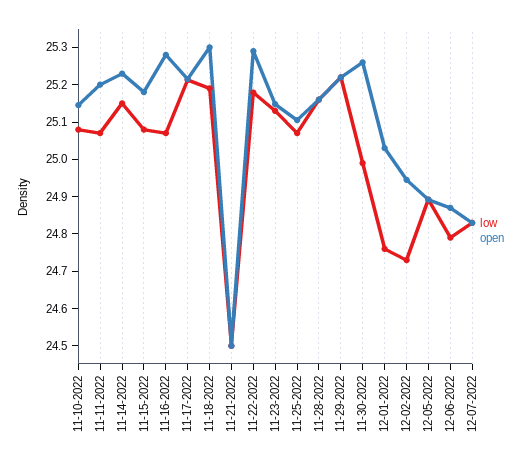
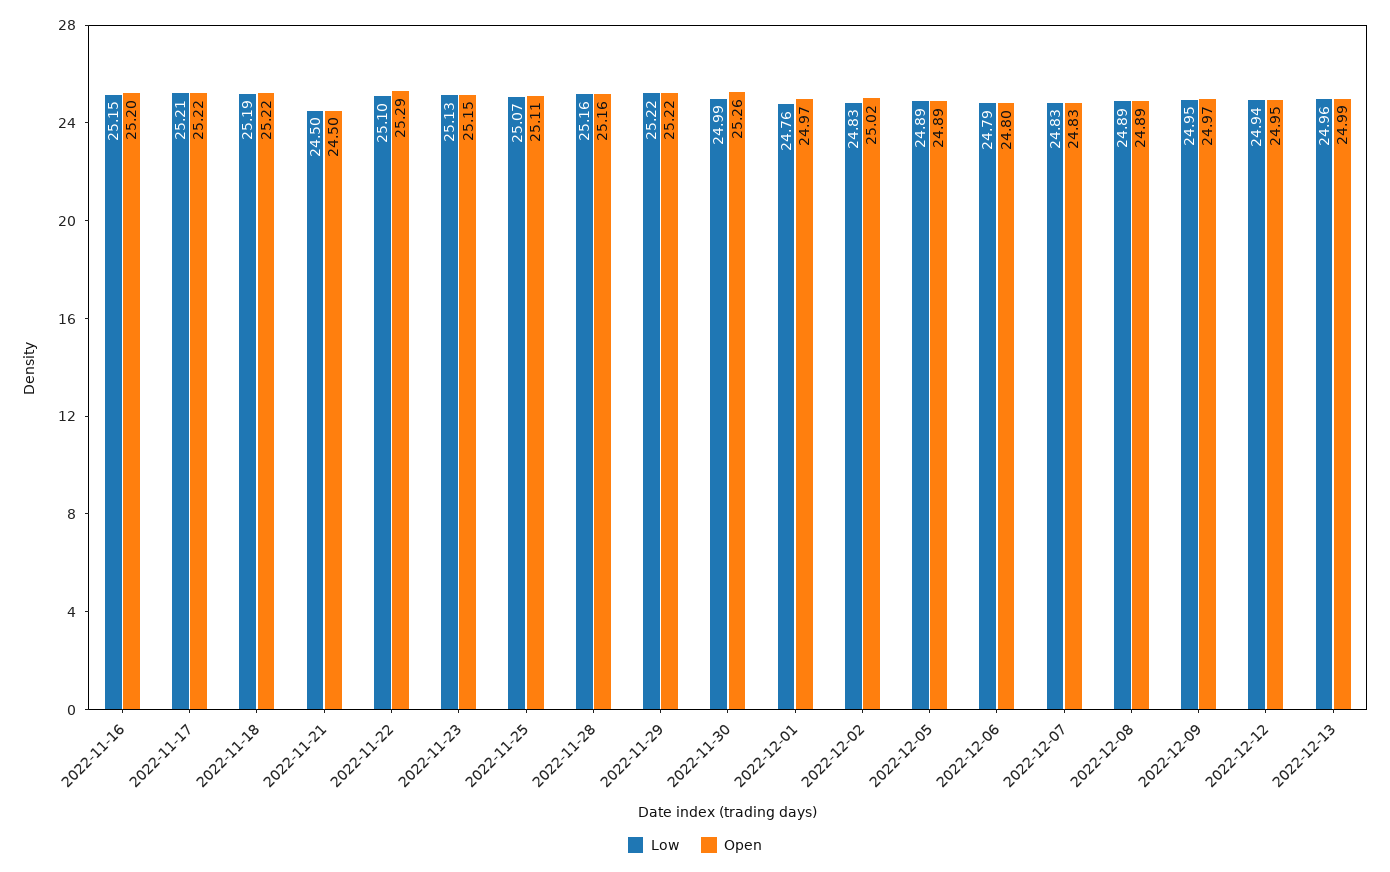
low, 11-10-2022: 25.075 -> none
open, 11-10-2022: 25.15 -> none
low, 11-11-2022: 25.075 -> none
open, 11-11-2022: 25.2 -> none
low, 11-14-2022: 25.15 -> none
open, 11-14-2022: 25.225 -> none
low, 11-15-2022: 25.075 -> none
open, 11-15-2022: 25.175 -> none
low, 11-16-2022: 25.075 -> 25.15
open, 11-16-2022: 25.275 -> 25.2
open, 11-18-2022: 25.3 -> 25.22
low, 11-22-2022: 25.175 -> 25.1
open, 12-01-2022: 25.025 -> 24.97
low, 12-02-2022: 24.725 -> 24.83
open, 12-02-2022: 24.95 -> 25.02
open, 12-06-2022: 24.875 -> 24.8
low, 2022-12-08: none -> 24.89
open, 2022-12-08: none -> 24.89
low, 2022-12-09: none -> 24.95
open, 2022-12-09: none -> 24.97
low, 2022-12-12: none -> 24.94
open, 2022-12-12: none -> 24.95
low, 2022-12-13: none -> 24.96
open, 2022-12-13: none -> 24.99

